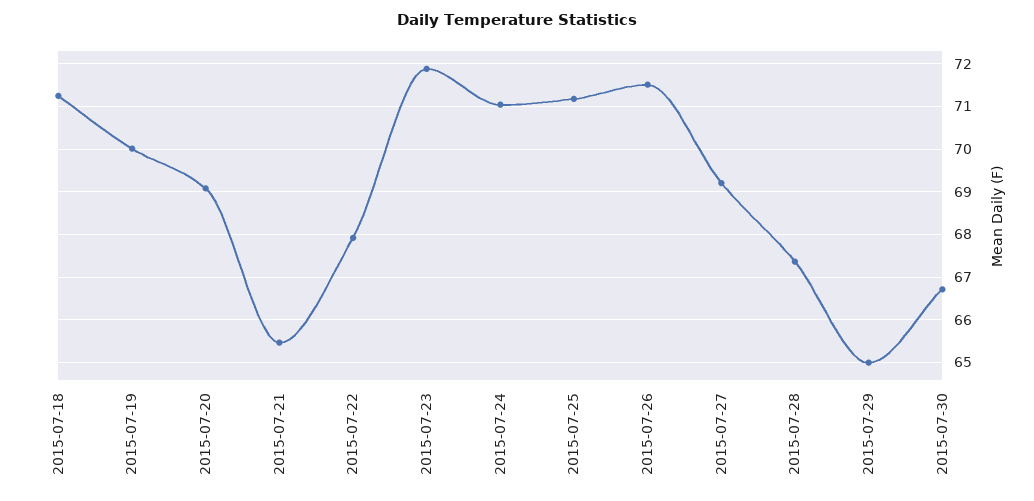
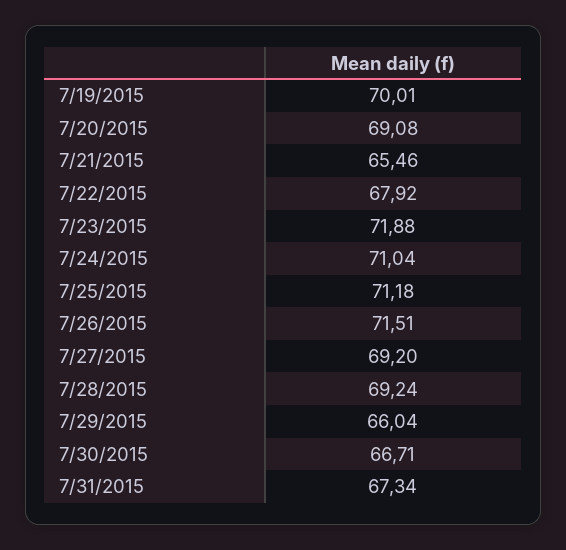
2015-07-18: 71.2 -> none
2015-07-28: 67.4 -> 69.24
2015-07-29: 65 -> 66.04
7/31/2015: none -> 67.34

